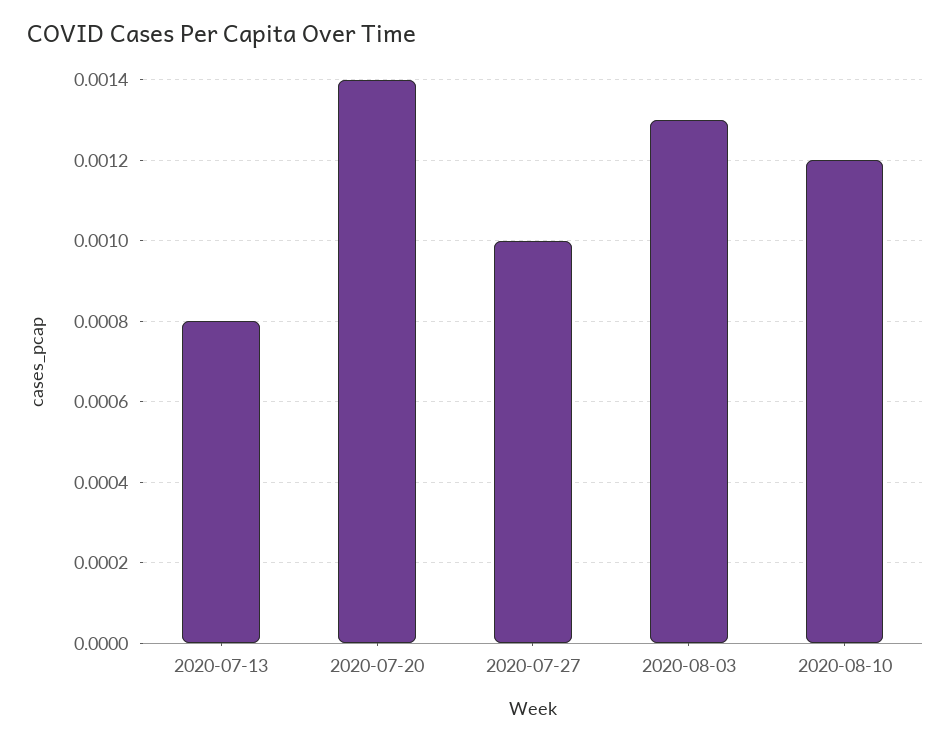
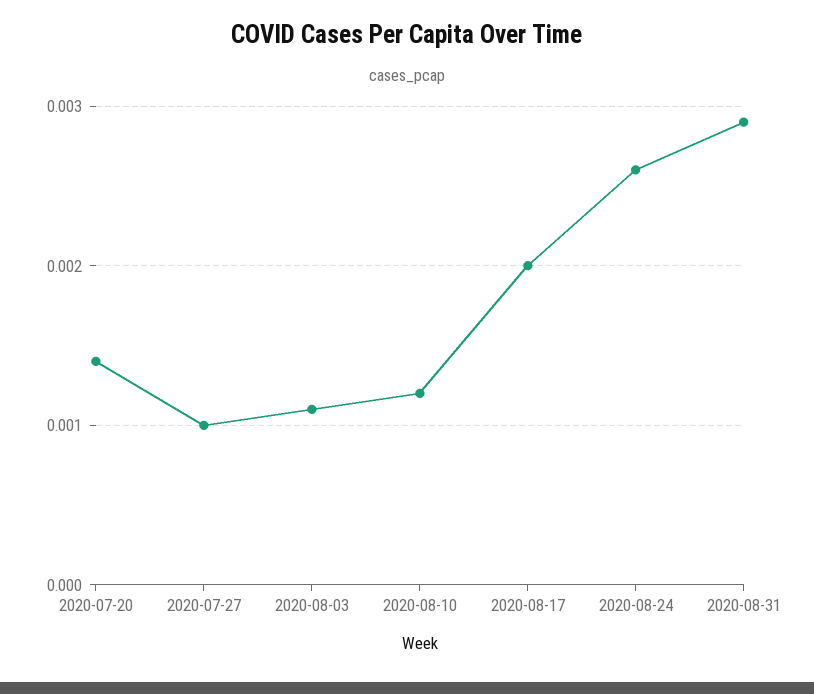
2020-07-13: 0.0008 -> none
2020-08-03: 0.0013 -> 0.0011
2020-08-17: none -> 0.002
2020-08-24: none -> 0.0026
2020-08-31: none -> 0.0029

